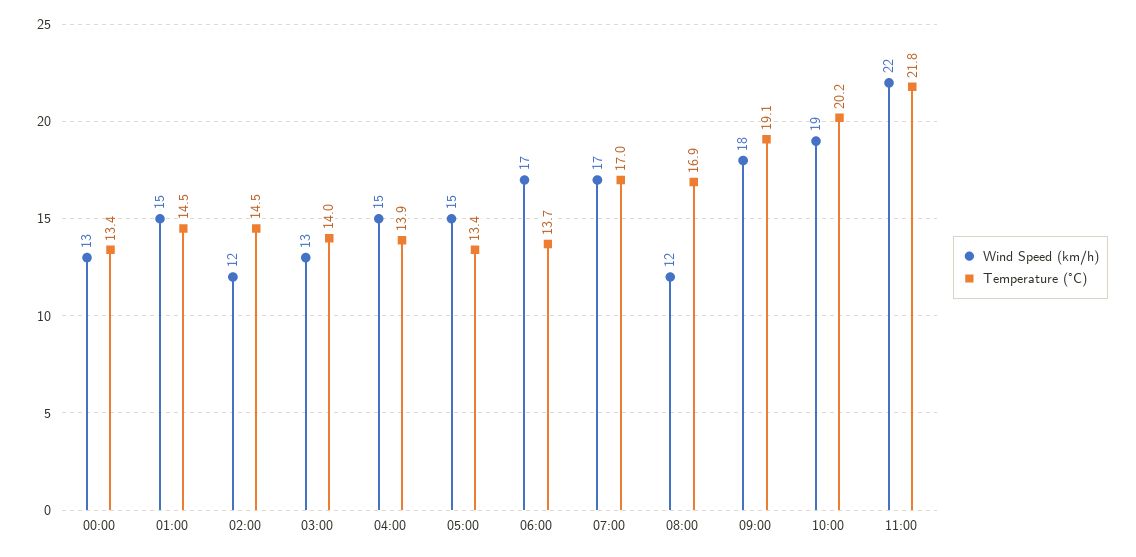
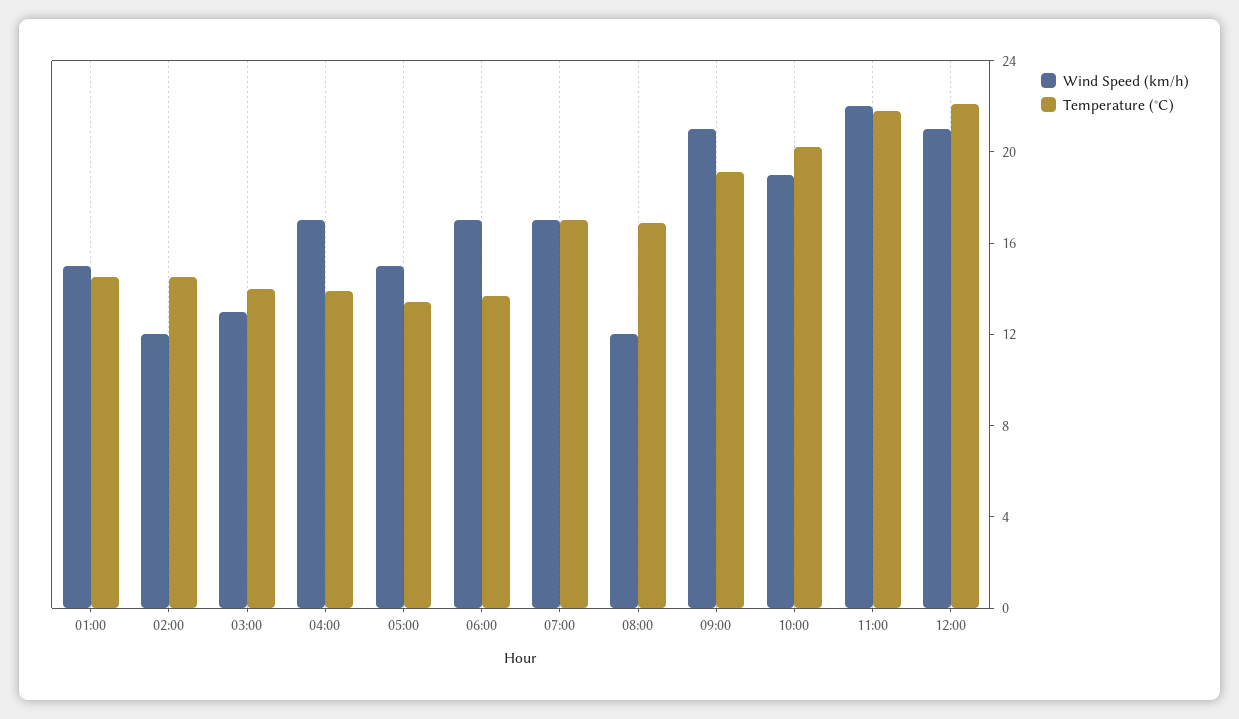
Wind Speed (km/h), 00:00: 13 -> none
Temperature (°C), 00:00: 13.4 -> none
Wind Speed (km/h), 04:00: 15 -> 17
Wind Speed (km/h), 09:00: 18 -> 21
Wind Speed (km/h), 12:00: none -> 21
Temperature (°C), 12:00: none -> 22

